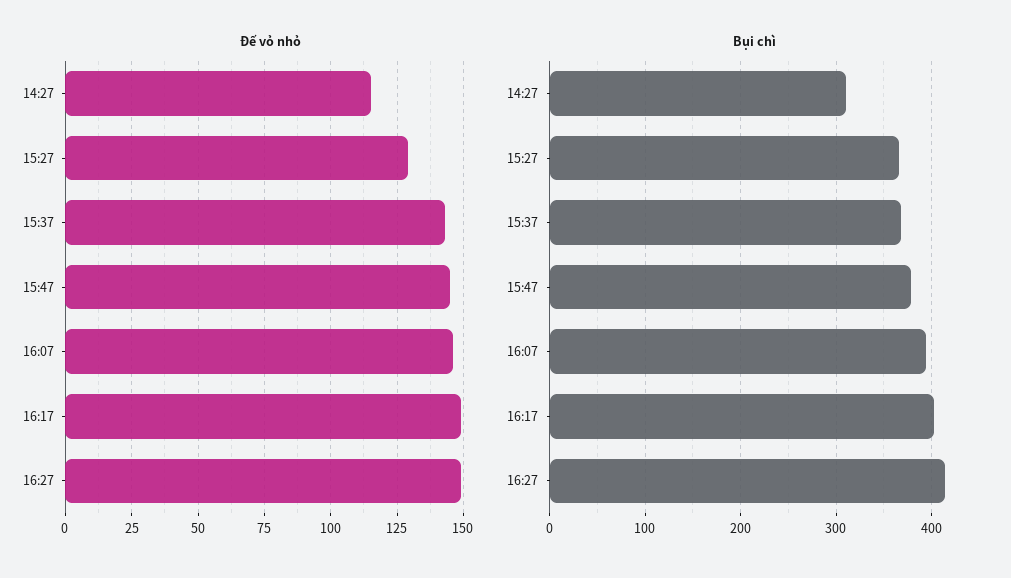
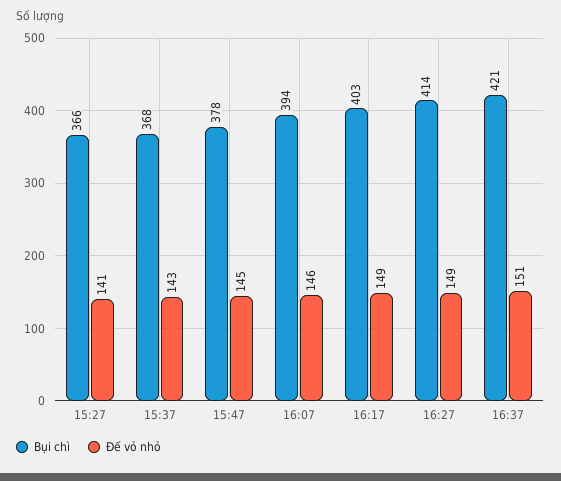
Đế vỏ nhỏ, 14:27: 115 -> none
Đế vỏ nhỏ, 15:27: 130 -> 141
Bụi chì, 14:27: 310 -> none
Bụi chì, 16:37: none -> 421
Đế vỏ nhỏ, 16:37: none -> 151

